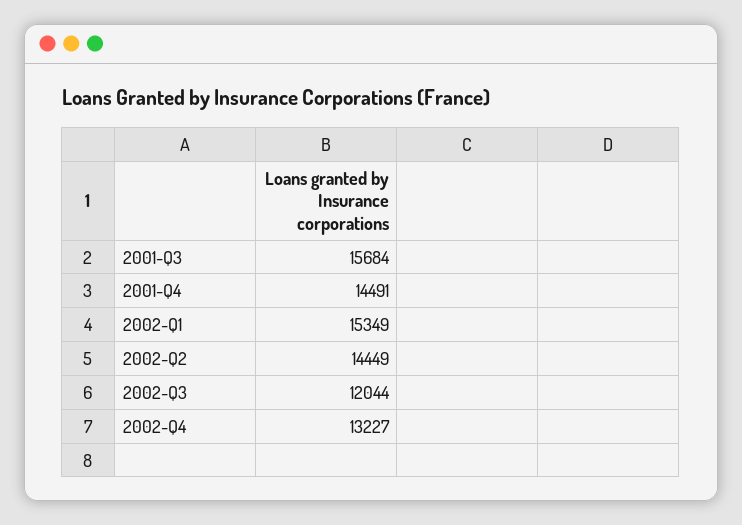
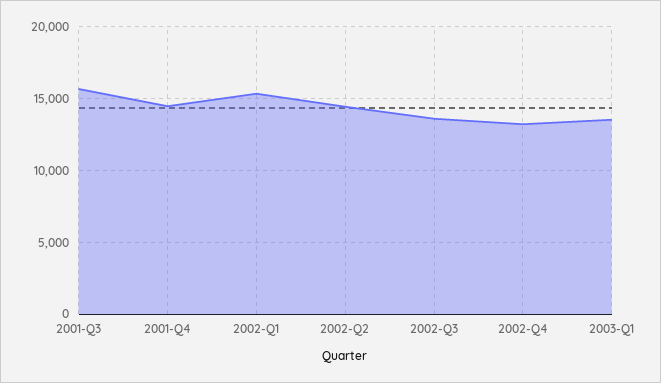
2002-Q3: 12044 -> 13500
2003-Q1: none -> 13500

